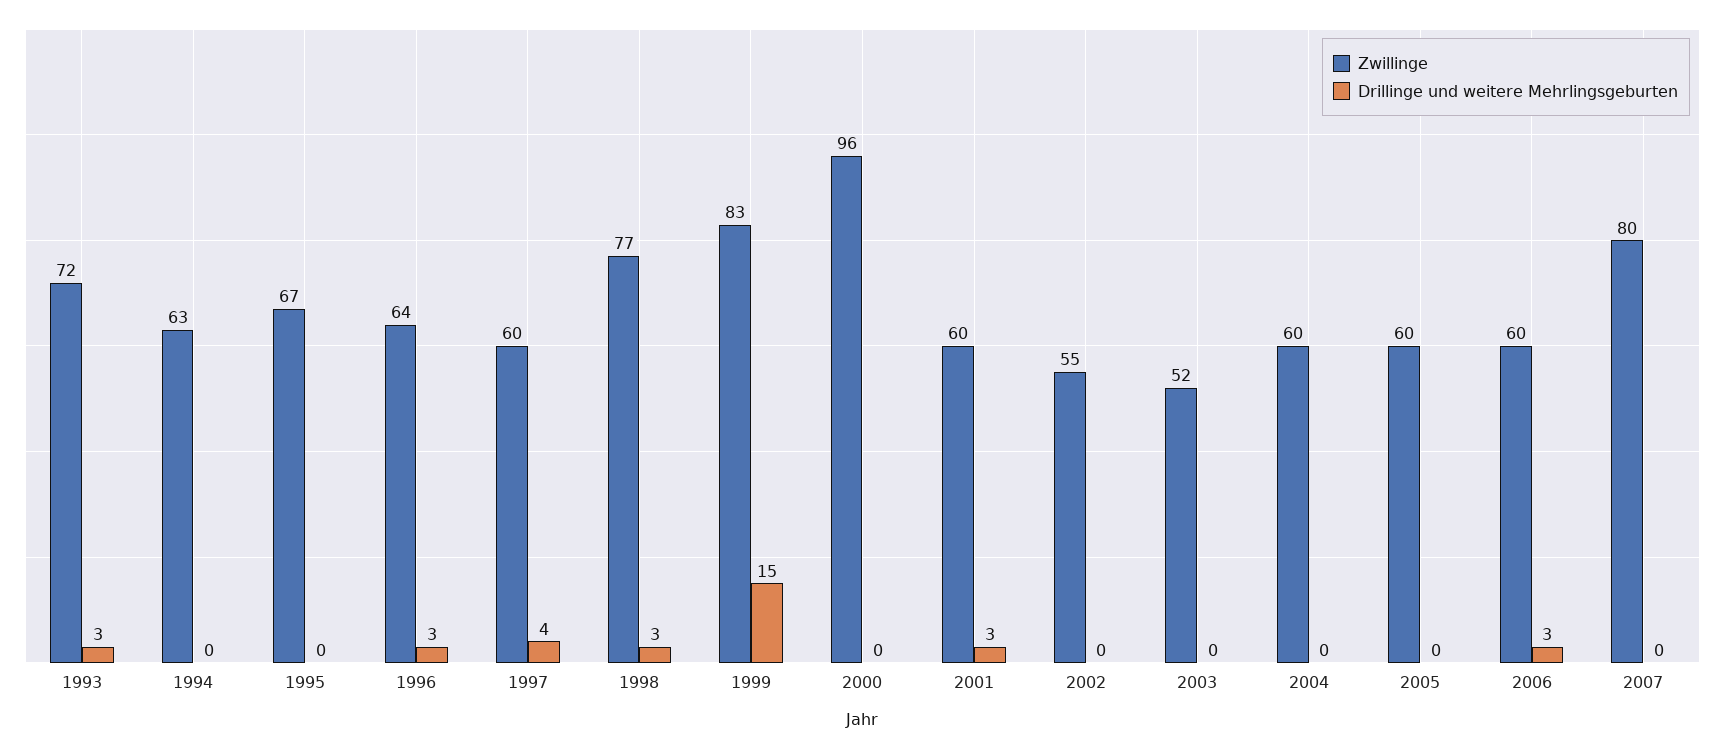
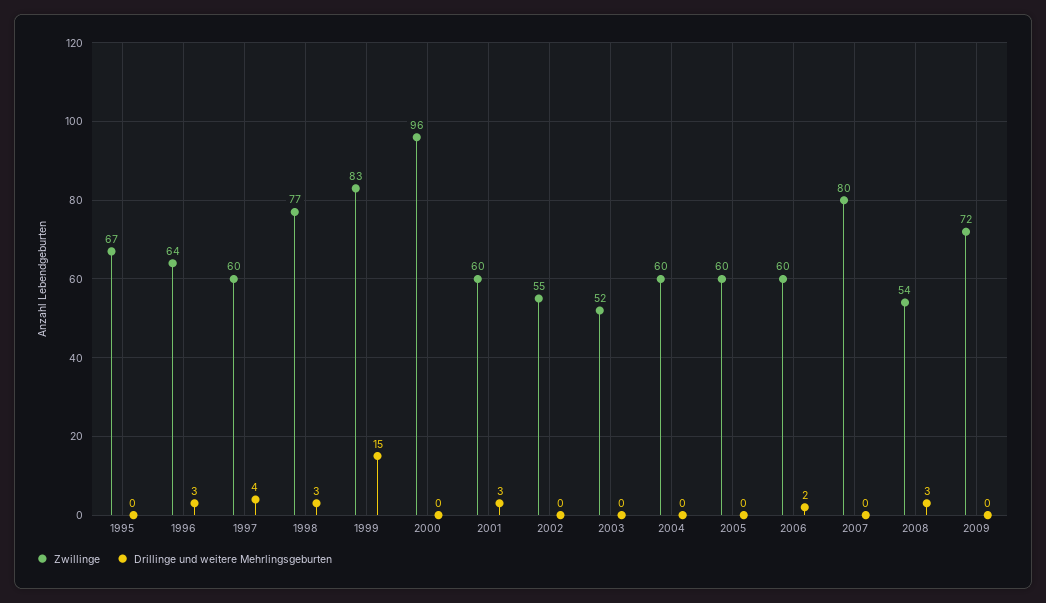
Zwillinge, 1993: 72 -> none
Drillinge und weitere Mehrlingsgeburten, 1993: 3 -> none
Zwillinge, 1994: 63 -> none
Drillinge und weitere Mehrlingsgeburten, 1994: 0 -> none
Drillinge und weitere Mehrlingsgeburten, 2006: 3 -> 2
Zwillinge, 2008: none -> 54
Drillinge und weitere Mehrlingsgeburten, 2008: none -> 3
Zwillinge, 2009: none -> 72
Drillinge und weitere Mehrlingsgeburten, 2009: none -> 0

